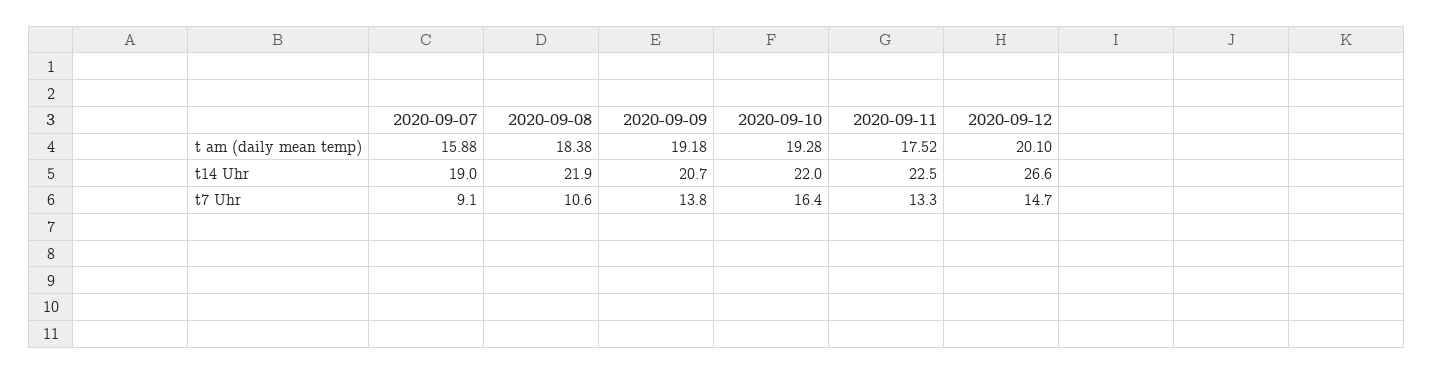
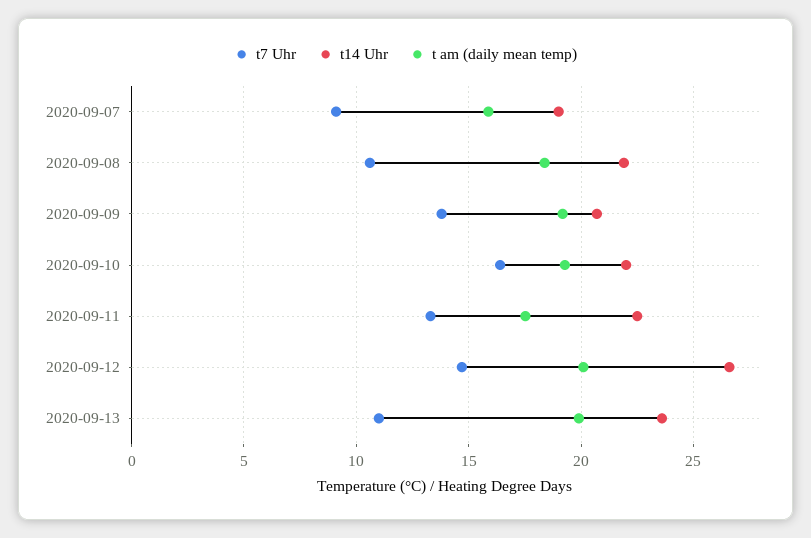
t7 Uhr, 2020-09-13: none -> 11
t14 Uhr, 2020-09-13: none -> 23.5
t am (daily mean temp), 2020-09-13: none -> 20

